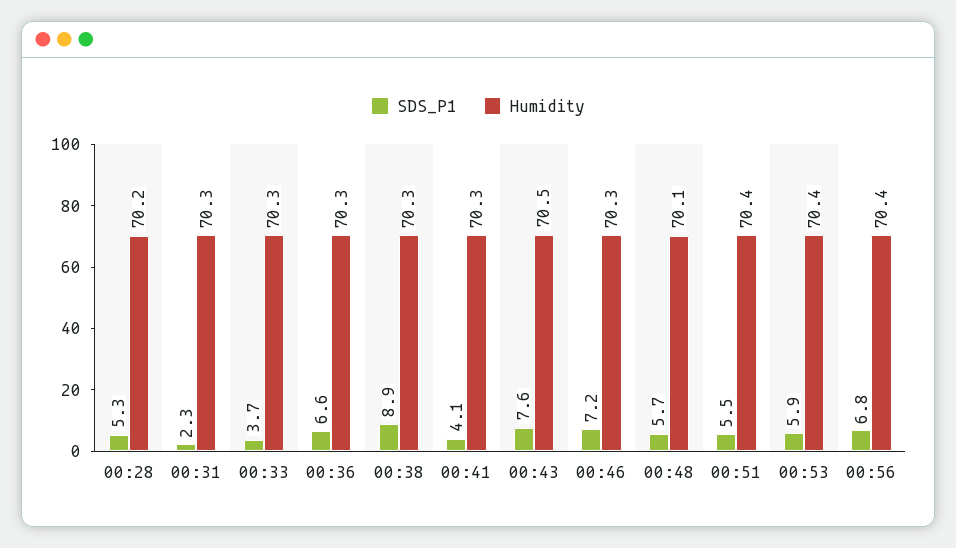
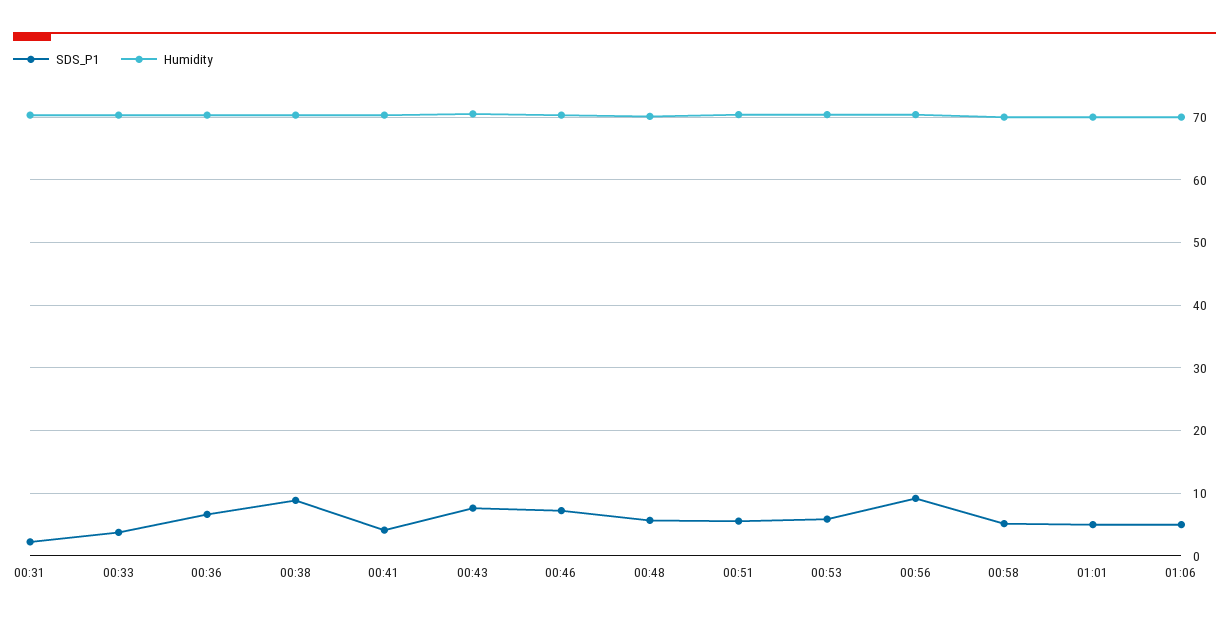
SDS_P1, 00:28: 5.3 -> none
Humidity, 00:28: 70.2 -> none
SDS_P1, 00:56: 6.8 -> 9
SDS_P1, 00:58: none -> 5
Humidity, 00:58: none -> 70
SDS_P1, 01:01: none -> 5
Humidity, 01:01: none -> 70
SDS_P1, 01:06: none -> 5
Humidity, 01:06: none -> 70

